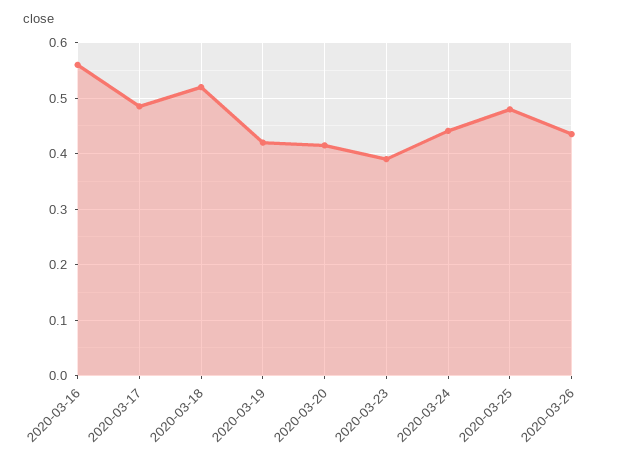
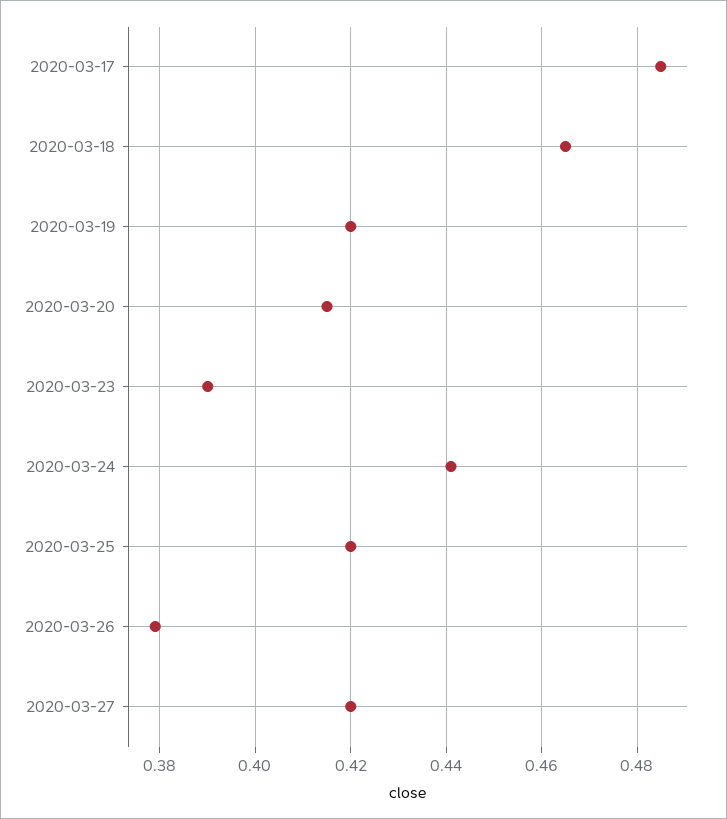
2020-03-16: 0.56 -> none
2020-03-18: 0.52 -> 0.465
2020-03-25: 0.48 -> 0.42
2020-03-26: 0.44 -> 0.38
2020-03-27: none -> 0.42

